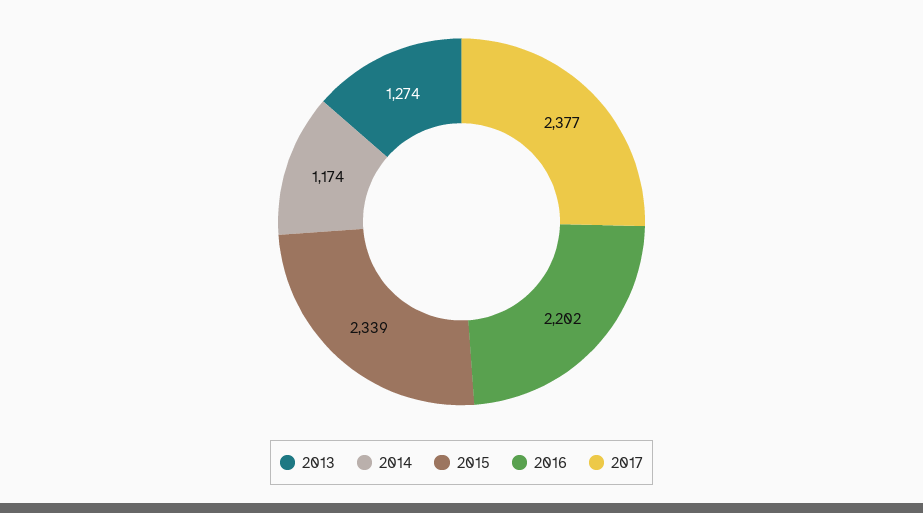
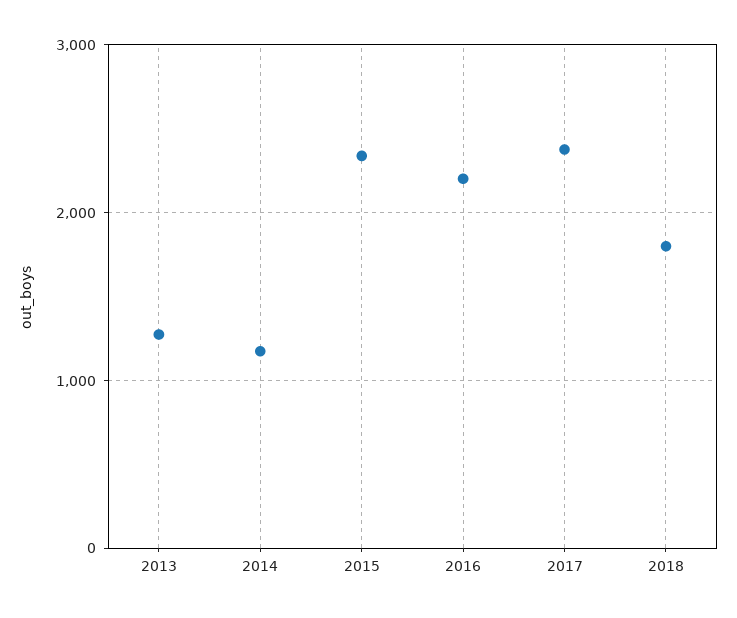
2018: none -> 1800

